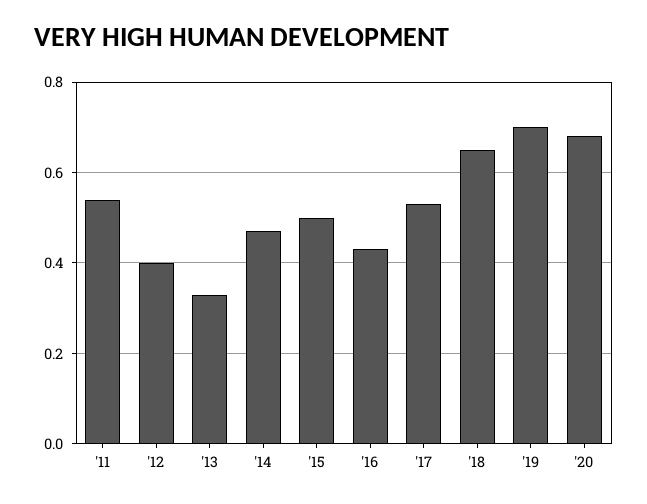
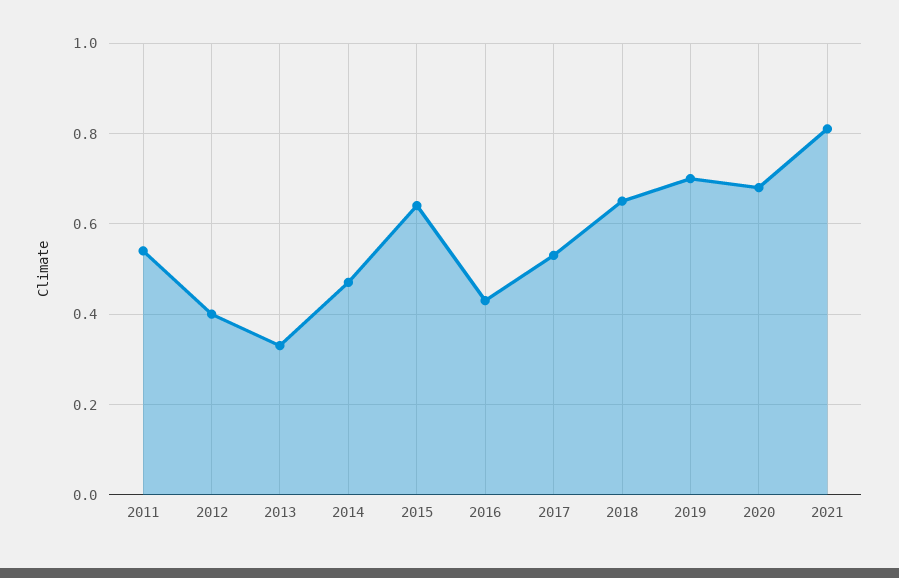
'15: 0.5 -> 0.65
2021: none -> 0.8

